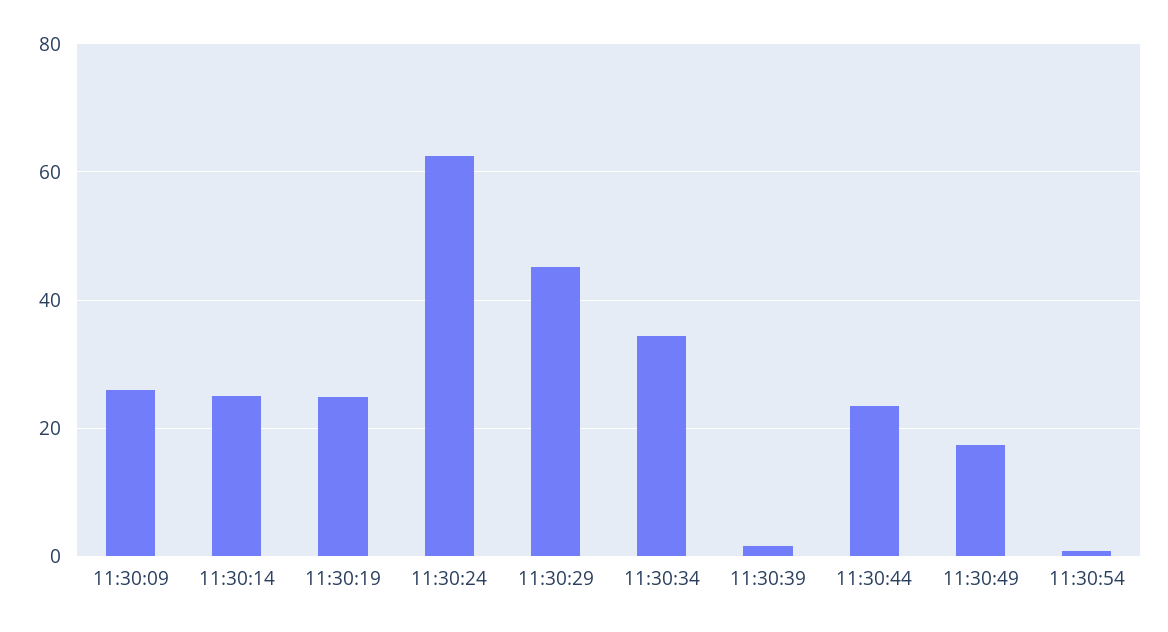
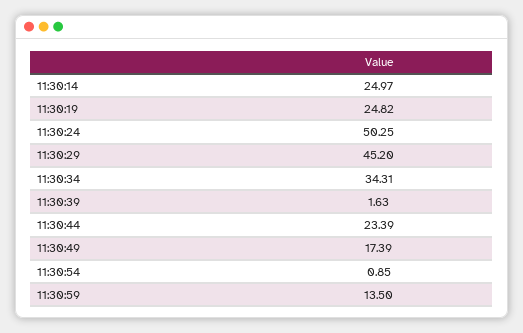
11:30:09: 26 -> none
11:30:24: 62 -> 50.25
11:30:59: none -> 13.5

